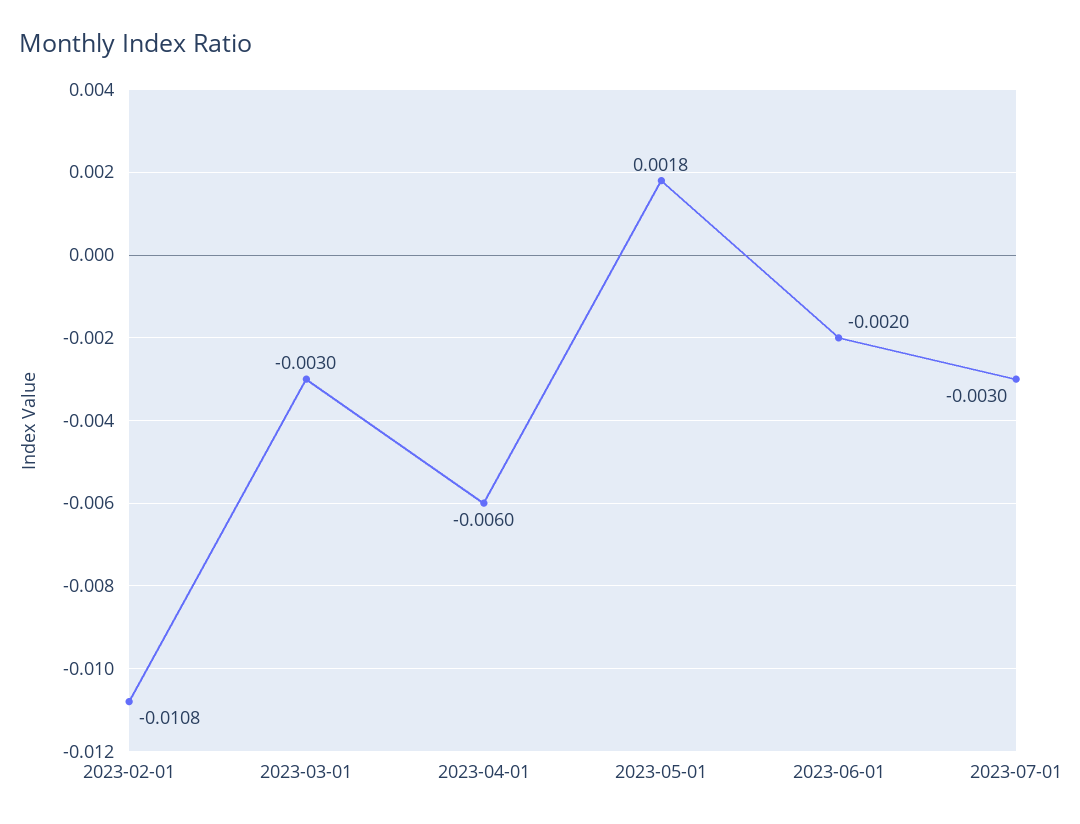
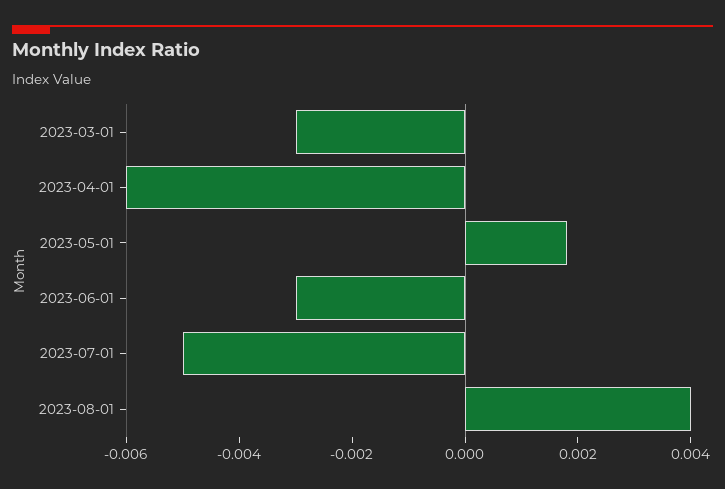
2023-02-01: -0.0108 -> none
2023-06-01: -0.002 -> -0.003
2023-07-01: -0.003 -> -0.005
2023-08-01: none -> 0.004

